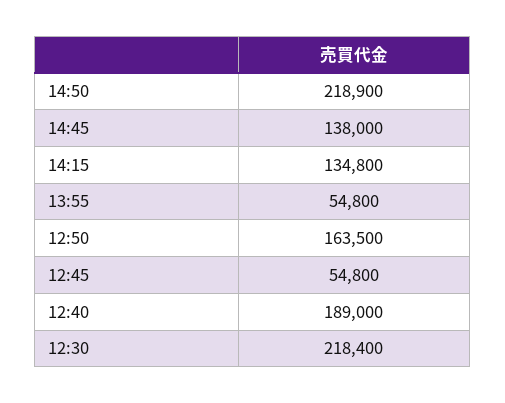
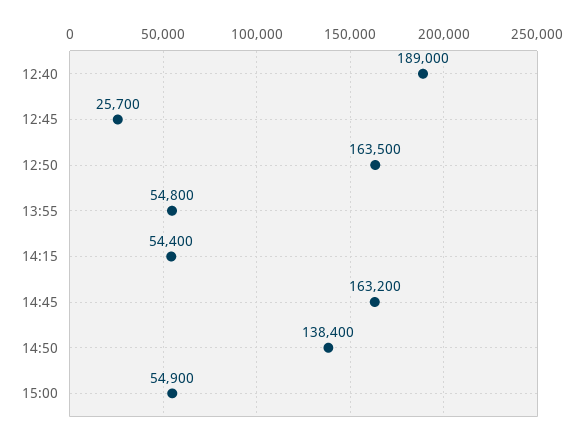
14:50: 218900 -> 138400
14:45: 138000 -> 163200
14:15: 134800 -> 54400
12:45: 54800 -> 25700
12:30: 218400 -> none
15:00: none -> 54900

